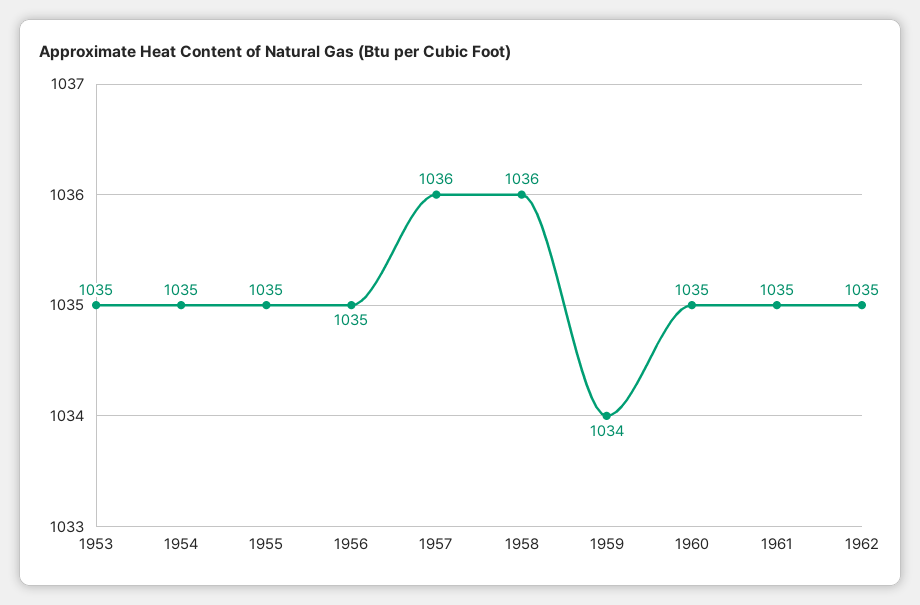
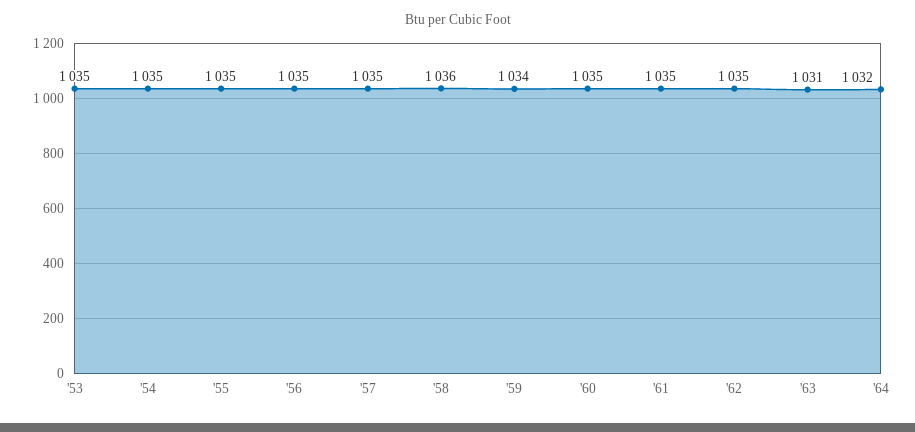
1957: 1036 -> 1035
'63: none -> 1031
'64: none -> 1032

